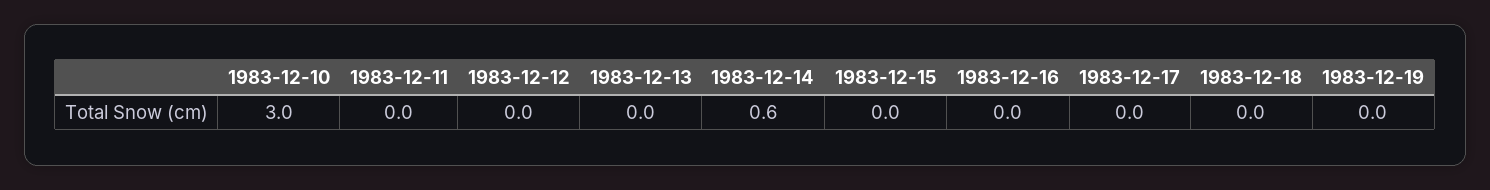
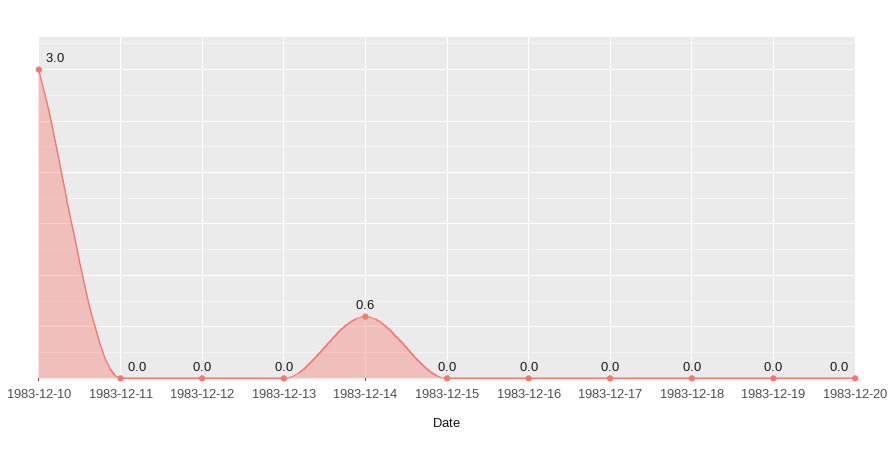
1983-12-20: none -> 0

